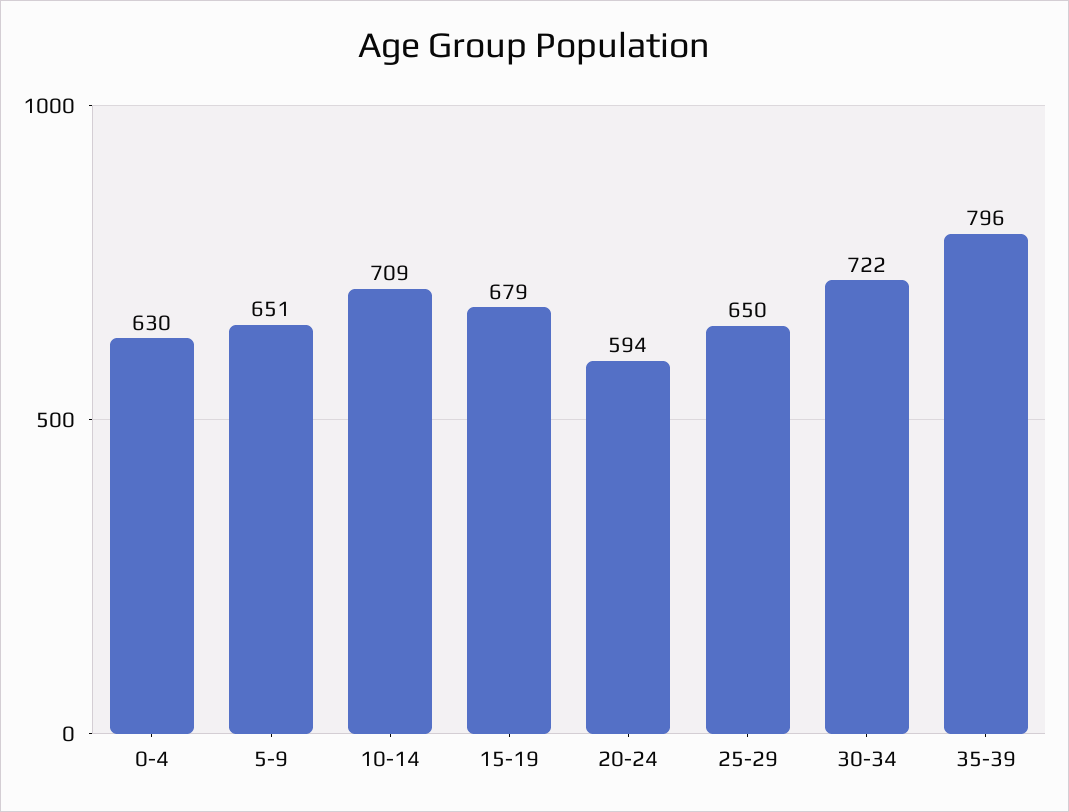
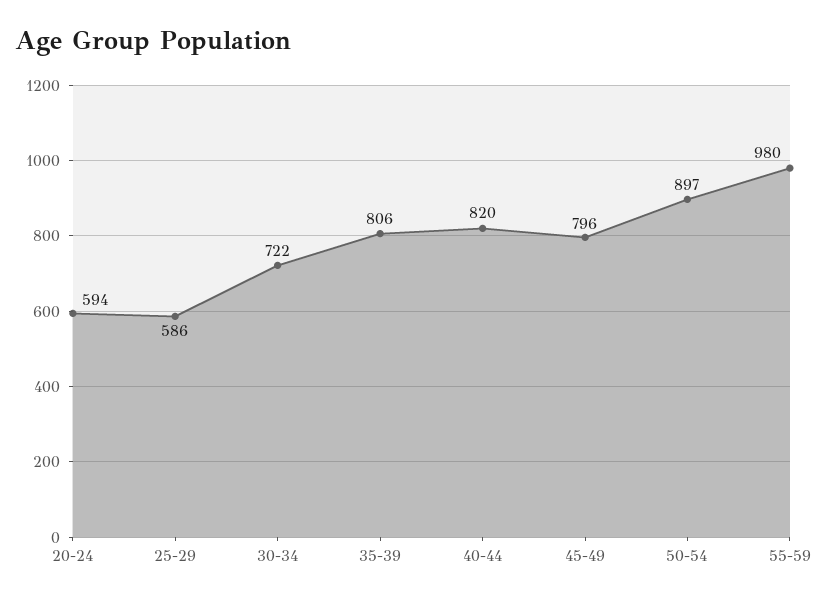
0-4: 630 -> none
5-9: 651 -> none
10-14: 709 -> none
15-19: 679 -> none
25-29: 650 -> 586
35-39: 796 -> 806
40-44: none -> 820
45-49: none -> 796
50-54: none -> 897
55-59: none -> 980

